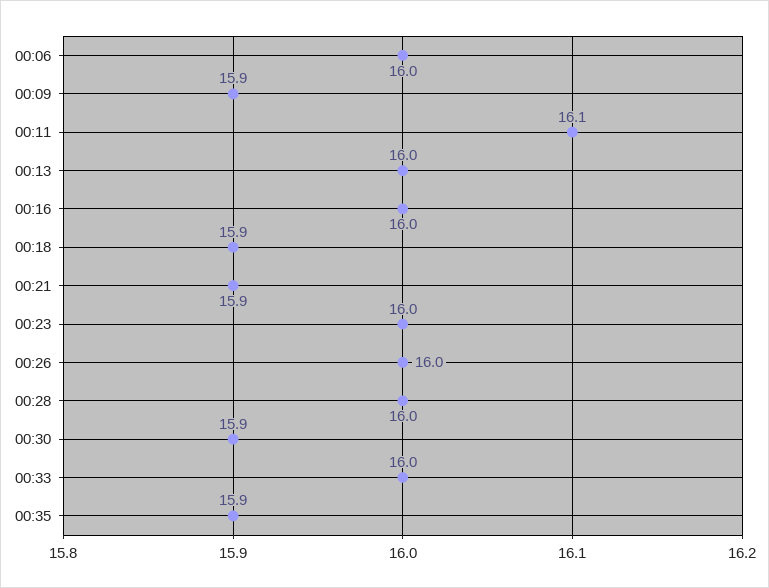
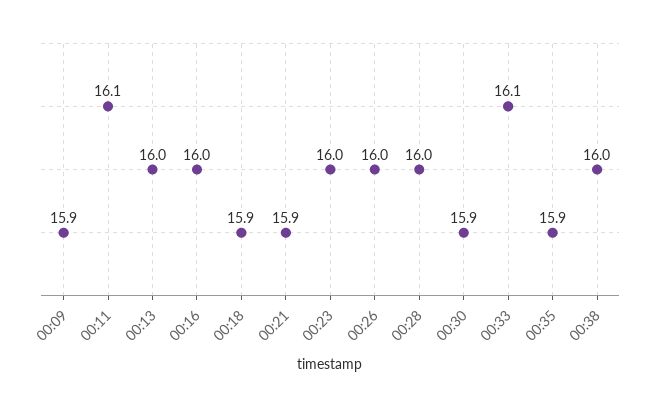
00:06: 16 -> none
00:33: 16 -> 16.1
00:38: none -> 16

